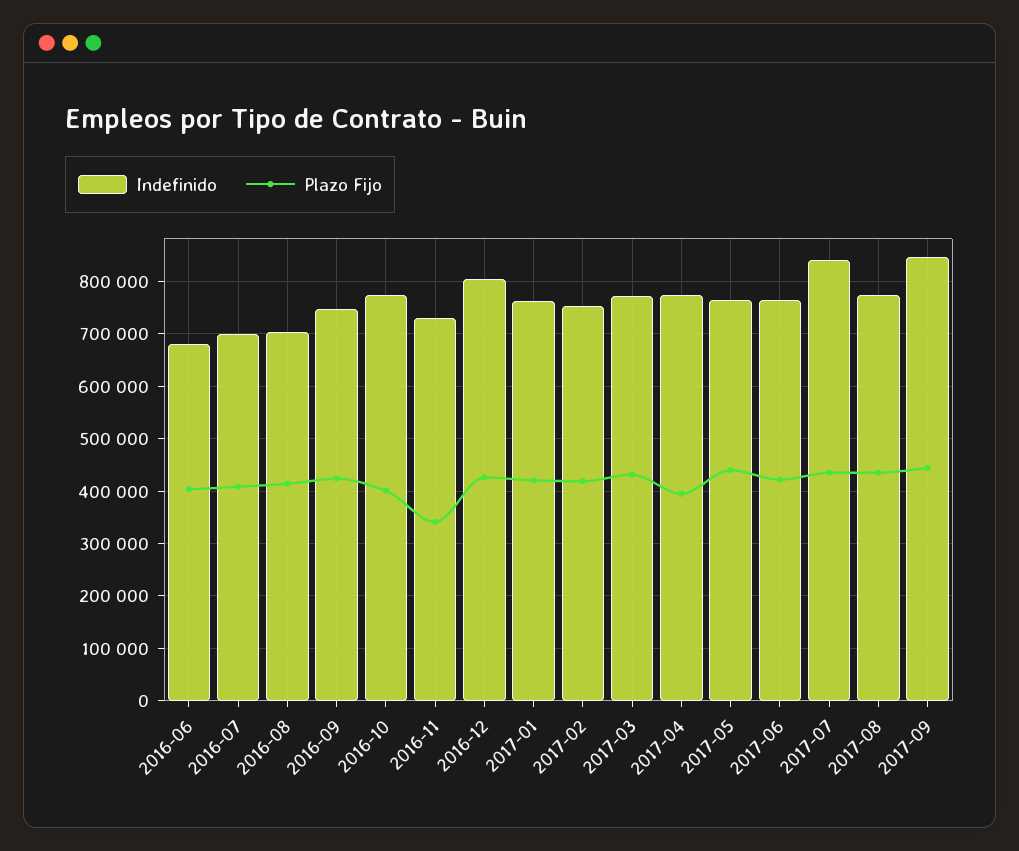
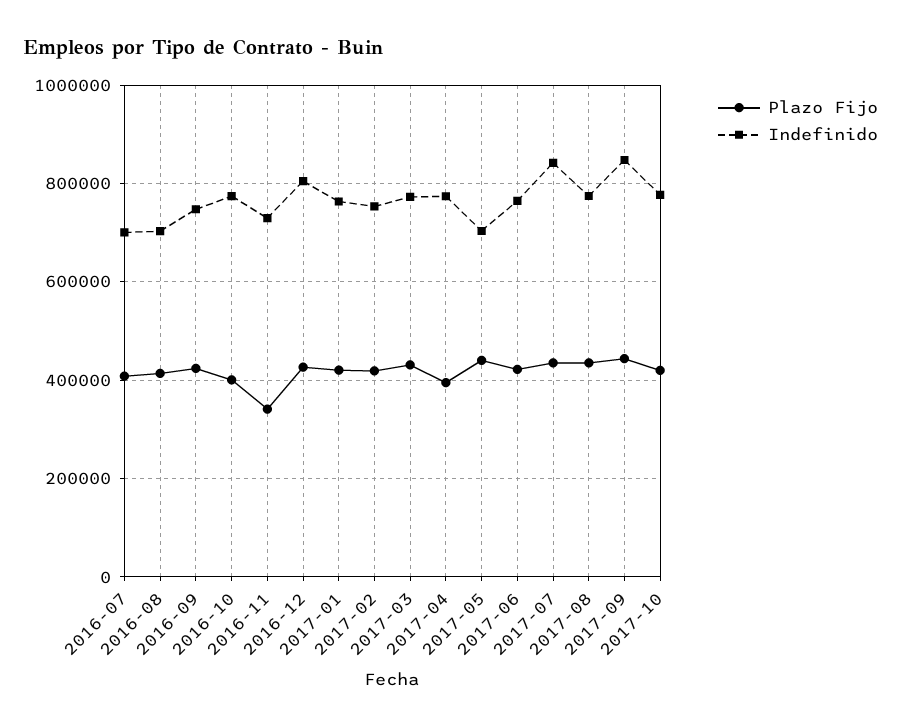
Indefinido, 2016-06: 680000 -> none
Plazo Fijo, 2016-06: 400000 -> none
Indefinido, 2017-05: 760000 -> 700000
Plazo Fijo, 2017-10: none -> 420000
Indefinido, 2017-10: none -> 780000

